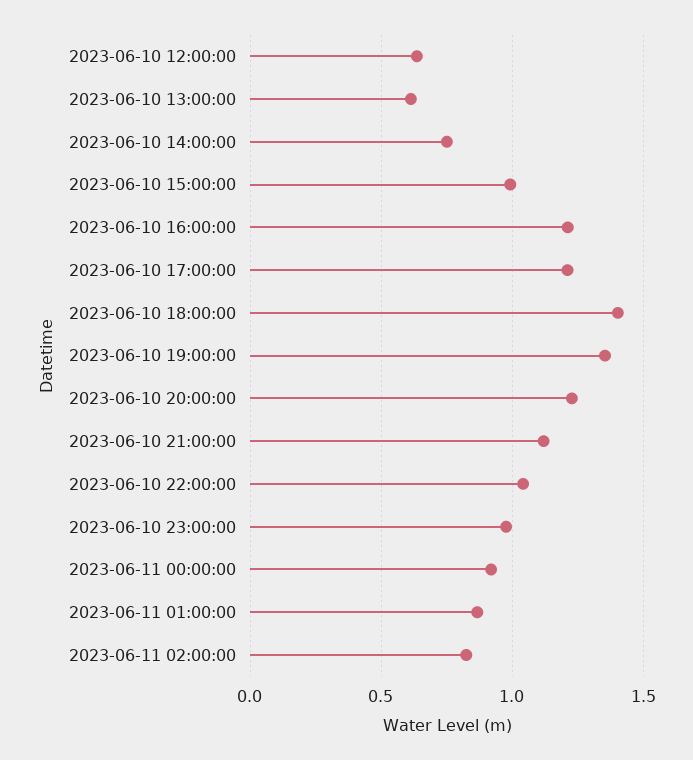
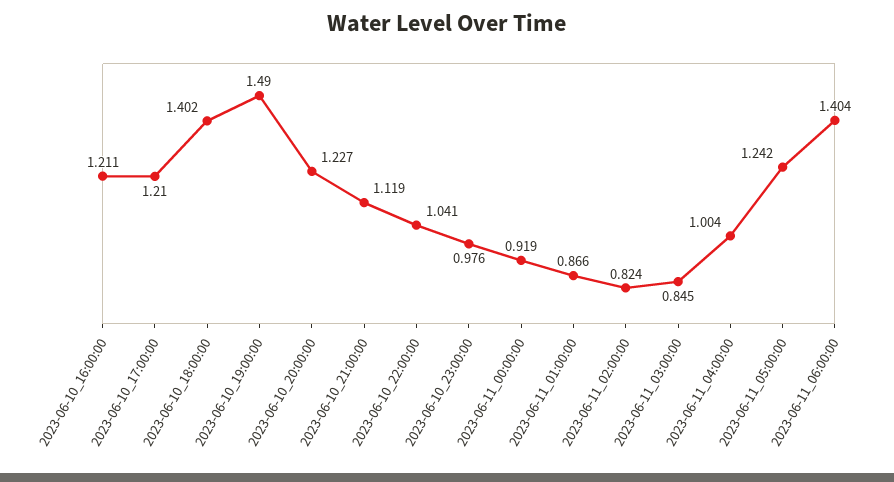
2023-06-10 12:00:00: 0.65 -> none
2023-06-10 13:00:00: 0.6 -> none
2023-06-10 14:00:00: 0.75 -> none
2023-06-10 15:00:00: 1 -> none
2023-06-10 19:00:00: 1.35 -> 1.49
2023-06-11_03:00:00: none -> 0.845
2023-06-11_04:00:00: none -> 1.004
2023-06-11_05:00:00: none -> 1.242
2023-06-11_06:00:00: none -> 1.404

